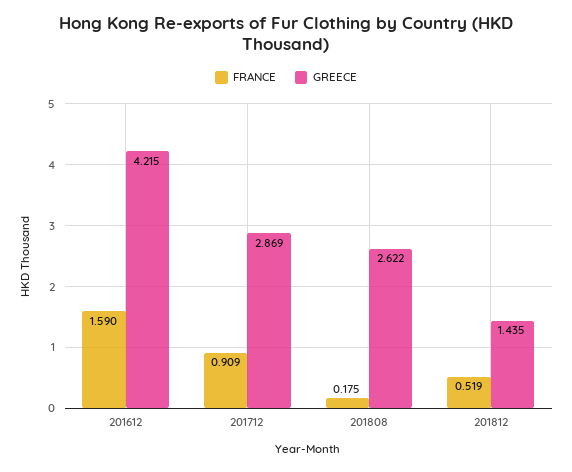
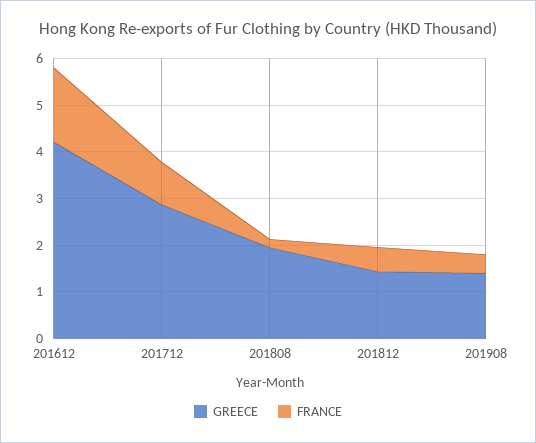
GREECE, 201808: 2.622 -> 2
GREECE, 201908: none -> 1.4
FRANCE, 201908: none -> 0.4

